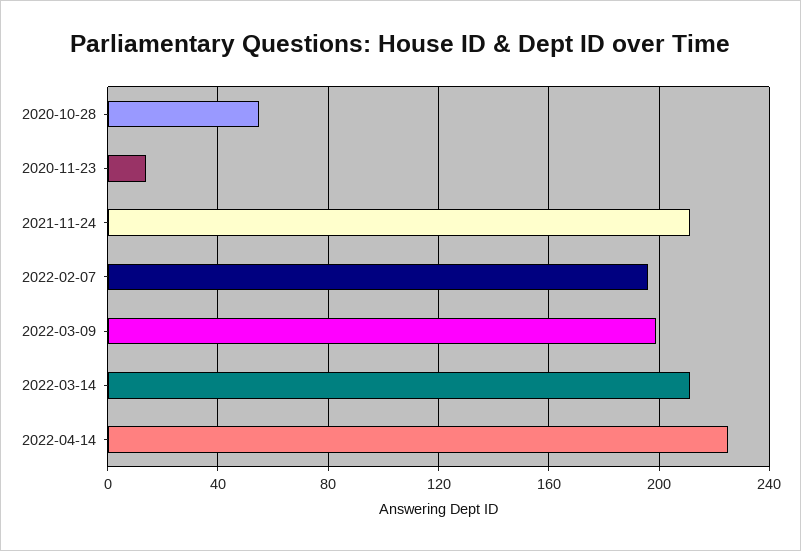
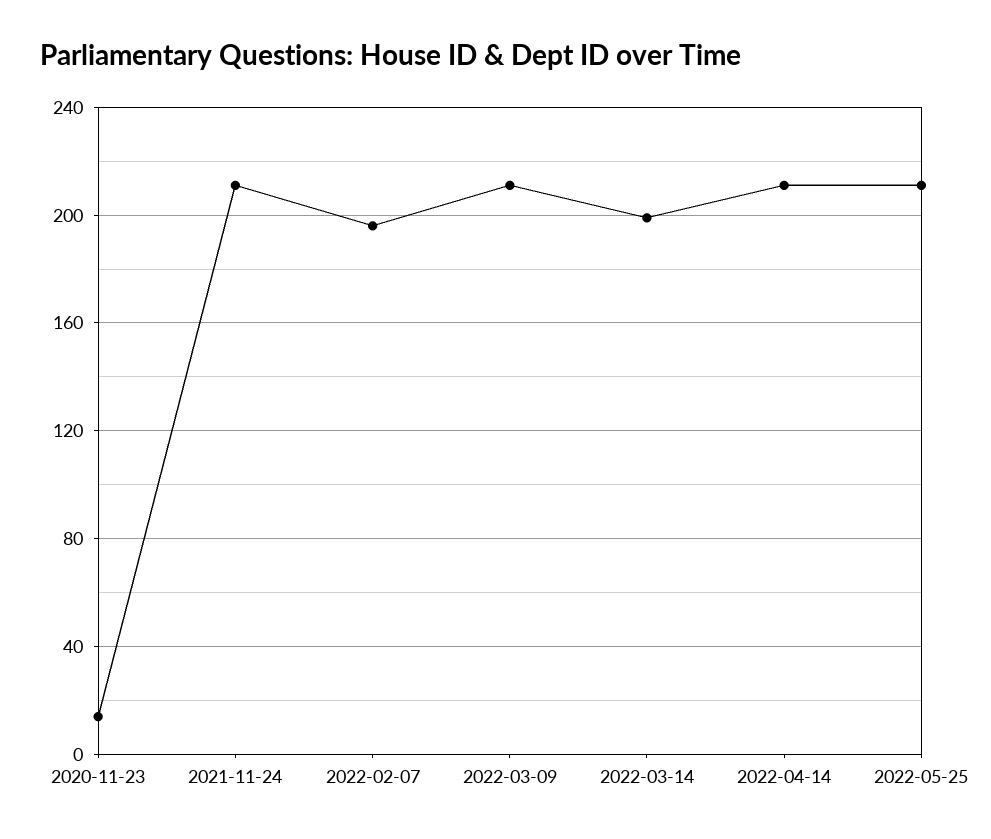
2020-10-28: 55 -> none
2022-03-09: 200 -> 210
2022-03-14: 210 -> 200
2022-04-14: 225 -> 210
2022-05-25: none -> 210

